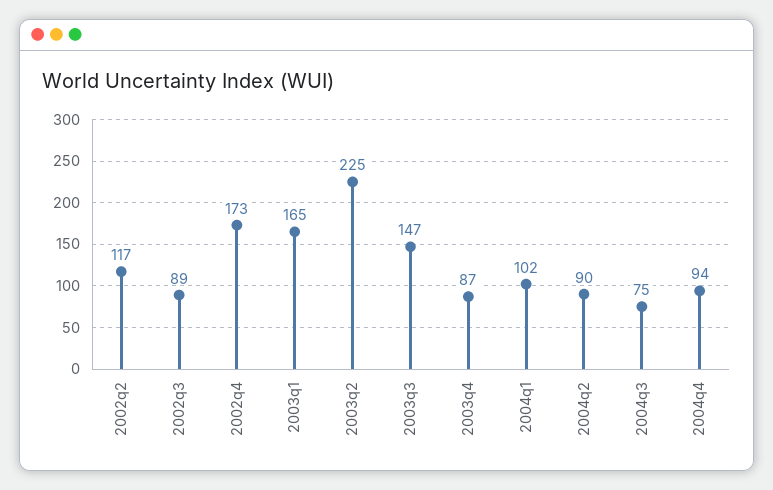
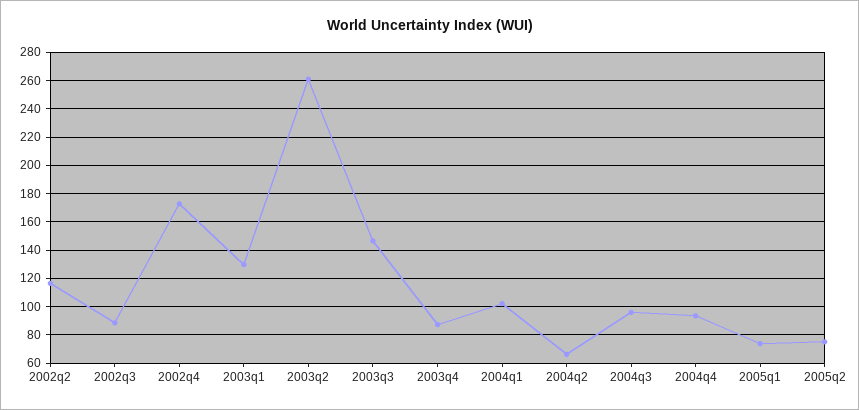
2003q1: 165 -> 130
2003q2: 225 -> 260
2004q2: 90 -> 65
2004q3: 75 -> 95
2005q1: none -> 75
2005q2: none -> 75

